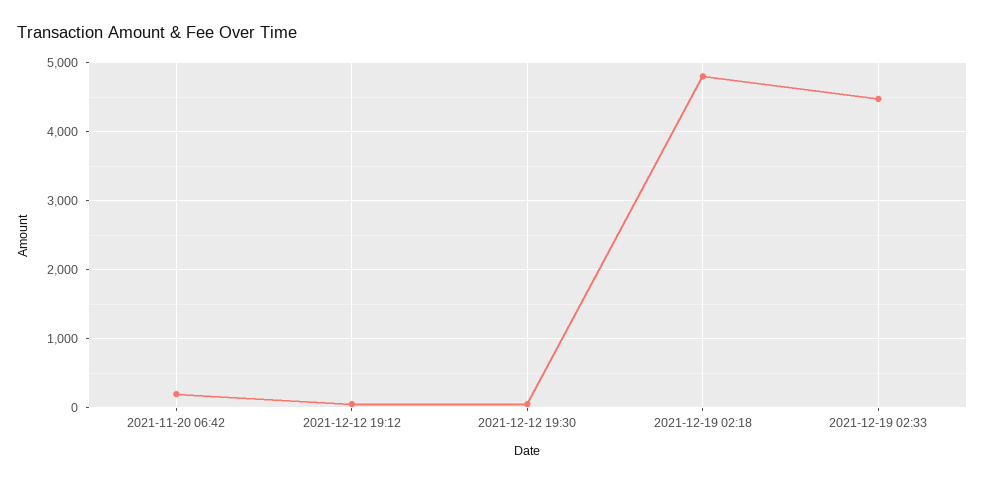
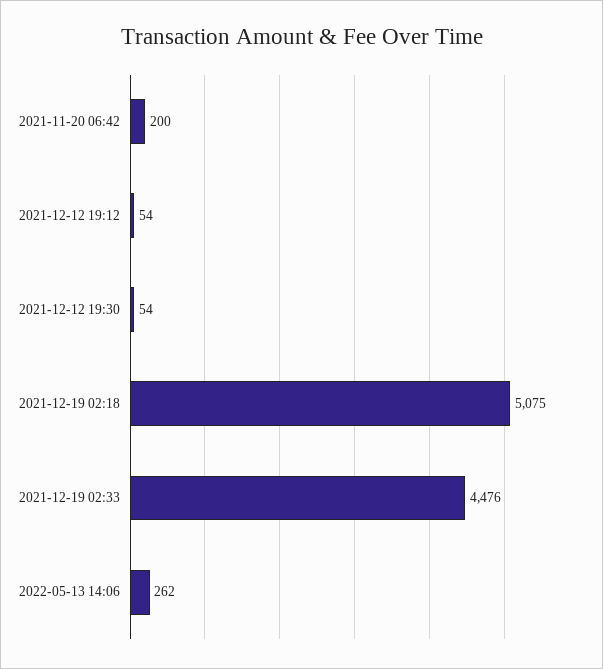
2021-12-19 02:18: 4800 -> 5075
2022-05-13 14:06: none -> 262

